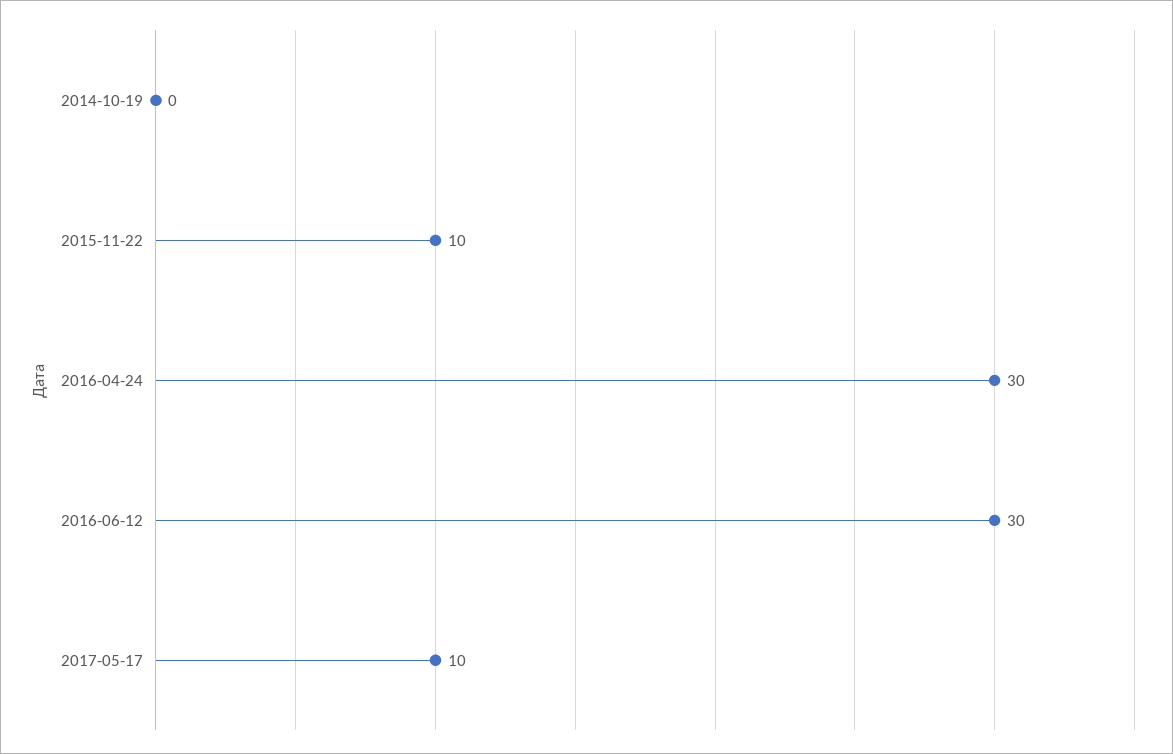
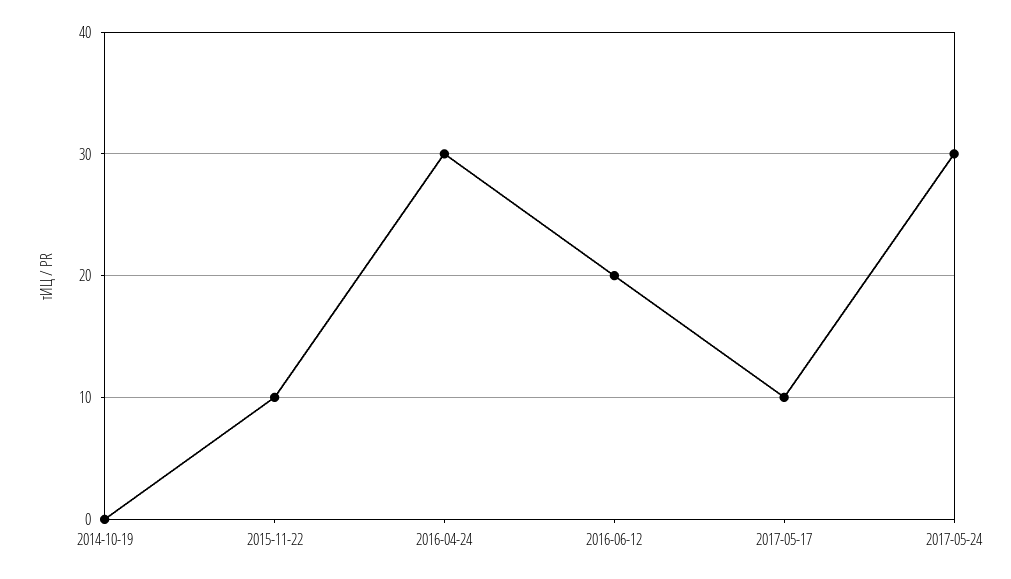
2016-06-12: 30 -> 20
2017-05-24: none -> 30

